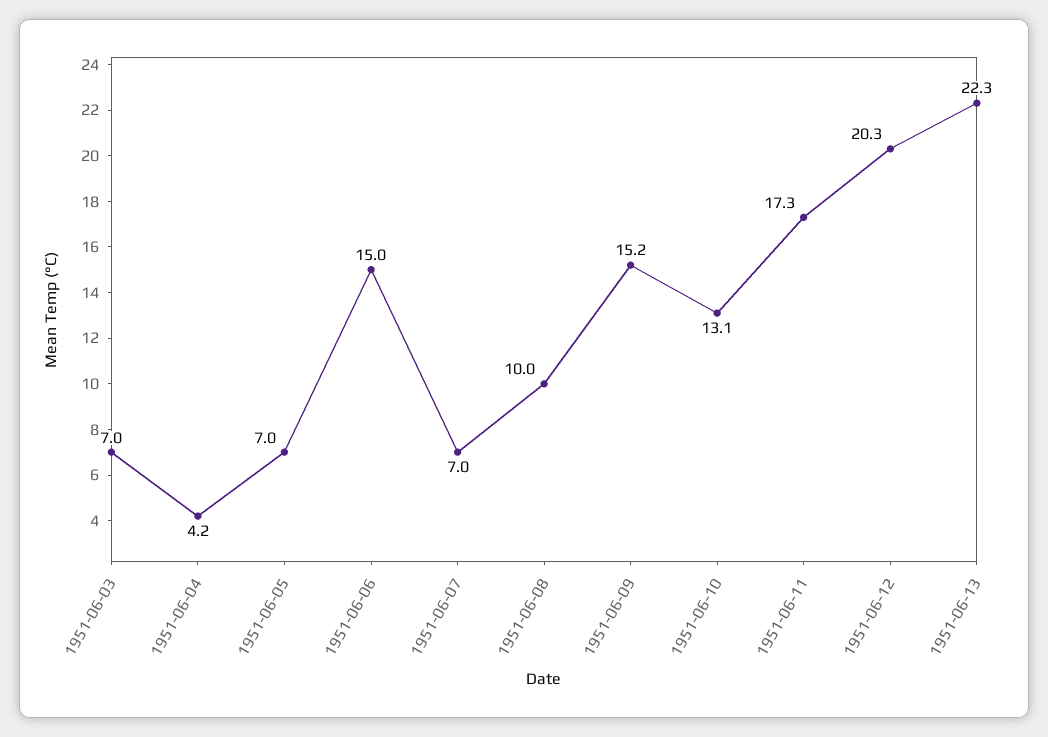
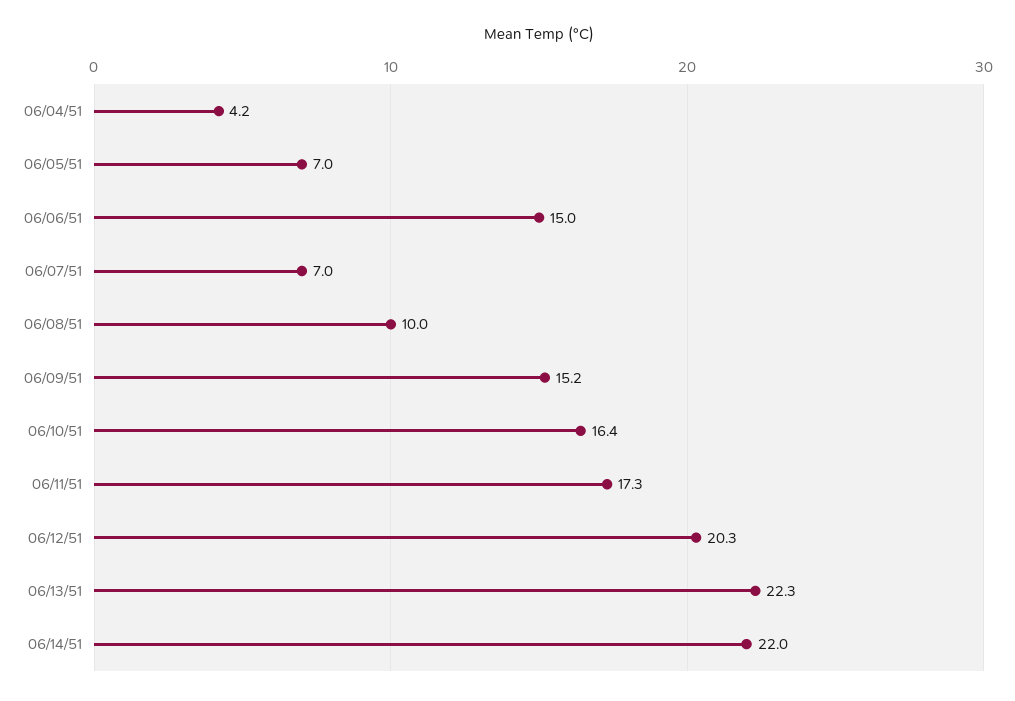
1951-06-03: 7 -> none
1951-06-10: 13.1 -> 16.4
06/14/51: none -> 22

